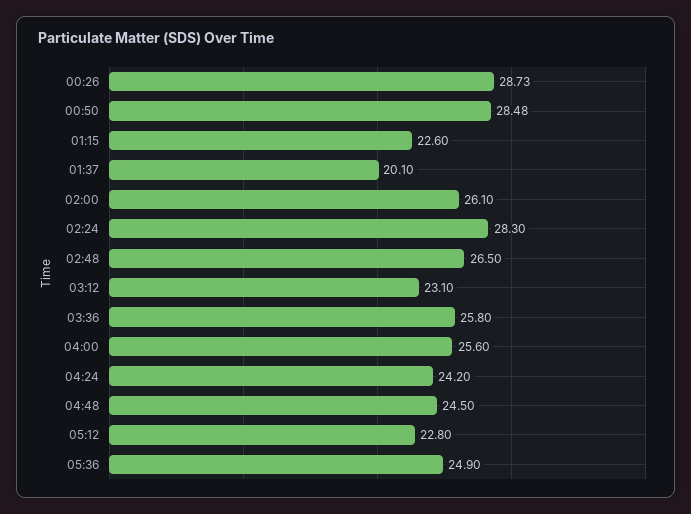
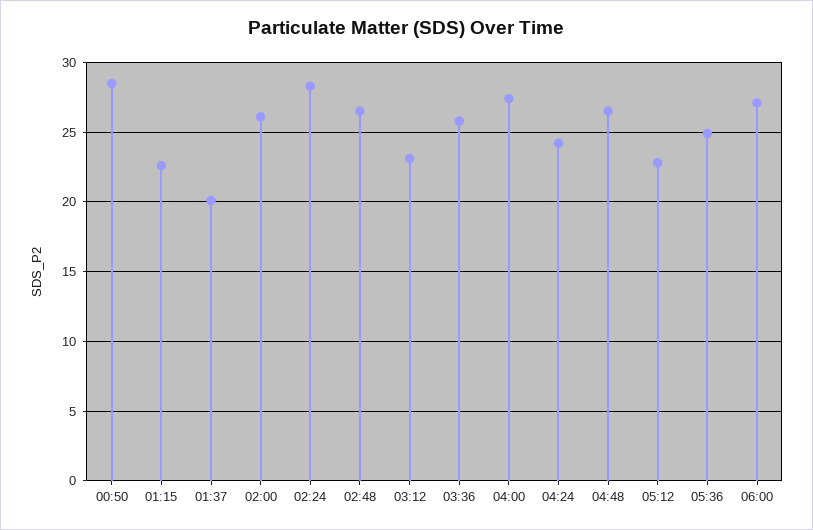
00:26: 28.73 -> none
04:00: 25.6 -> 27.5
04:48: 24.5 -> 26.5
06:00: none -> 27

